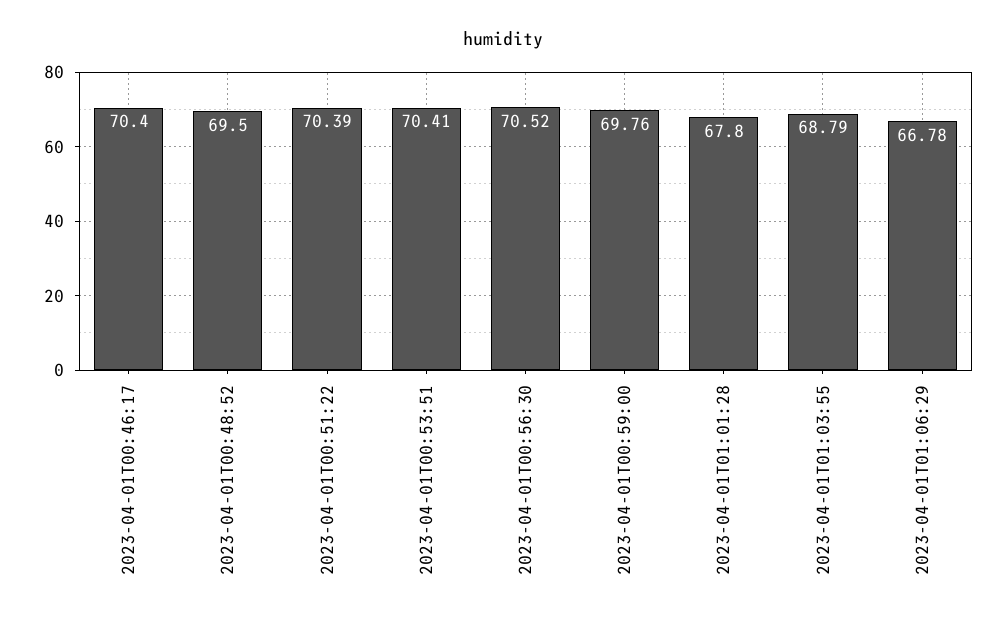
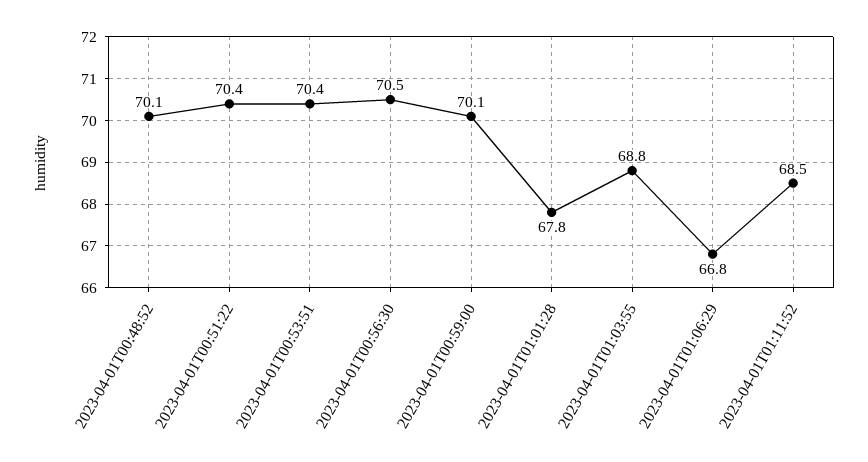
2023-04-01T00:46:17: 70.4 -> none
2023-04-01T00:48:52: 69.5 -> 70.1
2023-04-01T00:59:00: 69.76 -> 70.1
2023-04-01T01:11:52: none -> 68.5

